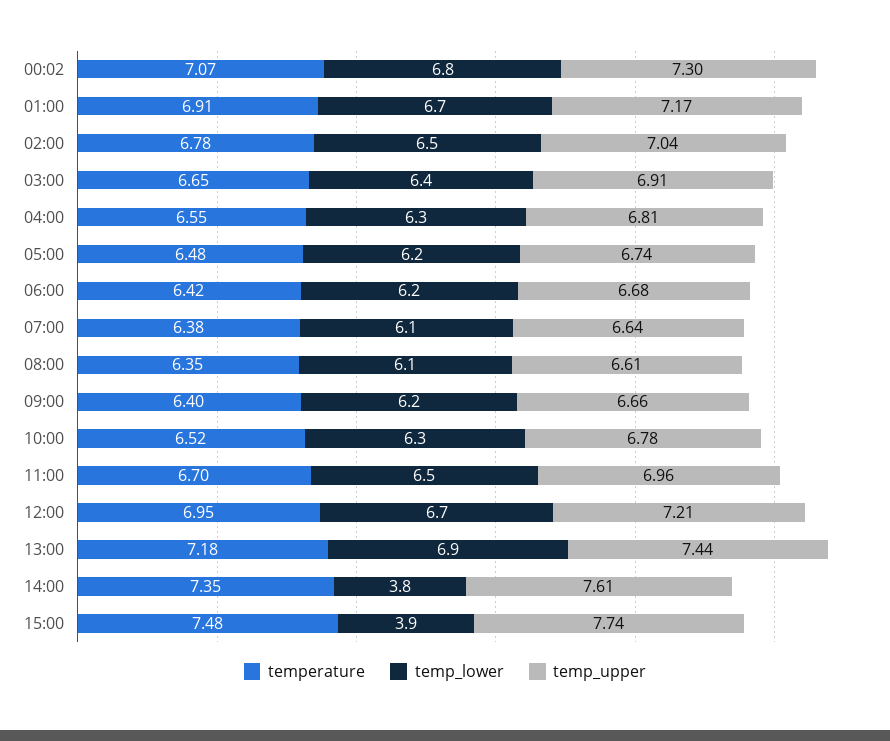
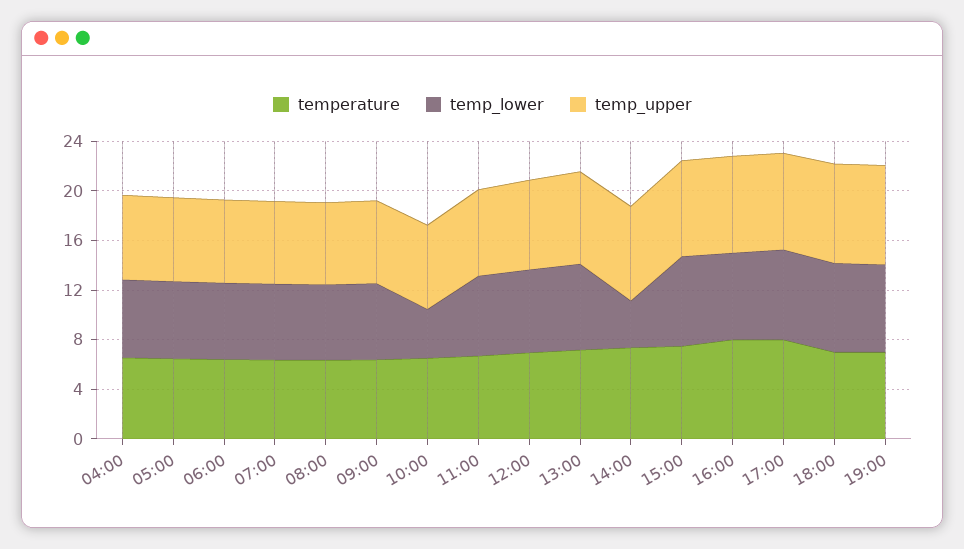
temperature, 00:02: 7.07 -> none
temp_lower, 00:02: 6.8 -> none
temp_upper, 00:02: 7.3 -> none
temperature, 01:00: 6.91 -> none
temp_lower, 01:00: 6.7 -> none
temp_upper, 01:00: 7.17 -> none
temperature, 02:00: 6.78 -> none
temp_lower, 02:00: 6.5 -> none
temp_upper, 02:00: 7.04 -> none
temperature, 03:00: 6.65 -> none
temp_lower, 03:00: 6.4 -> none
temp_upper, 03:00: 6.91 -> none
temp_lower, 10:00: 6.3 -> 4
temp_lower, 15:00: 3.9 -> 7
temperature, 16:00: none -> 8
temp_lower, 16:00: none -> 7
temp_upper, 16:00: none -> 8
temperature, 17:00: none -> 8
temp_lower, 17:00: none -> 7
temp_upper, 17:00: none -> 8
temperature, 18:00: none -> 7
temp_lower, 18:00: none -> 7
temp_upper, 18:00: none -> 8
temperature, 19:00: none -> 7
temp_lower, 19:00: none -> 7
temp_upper, 19:00: none -> 8

